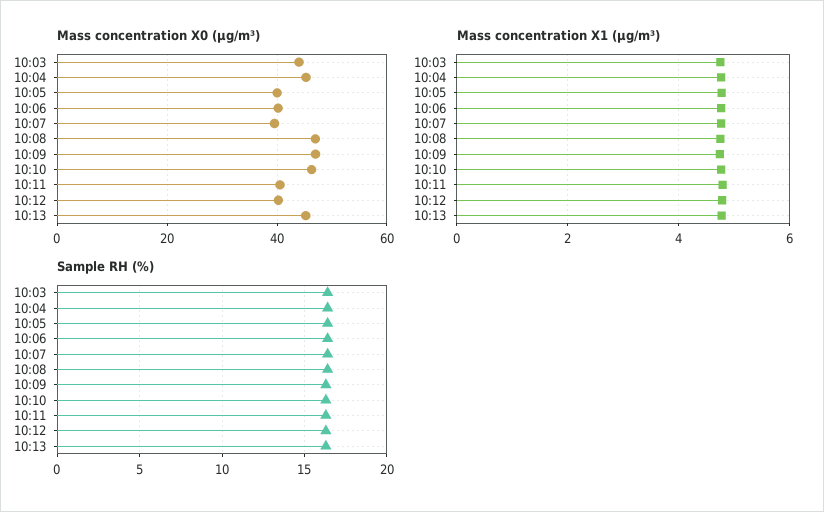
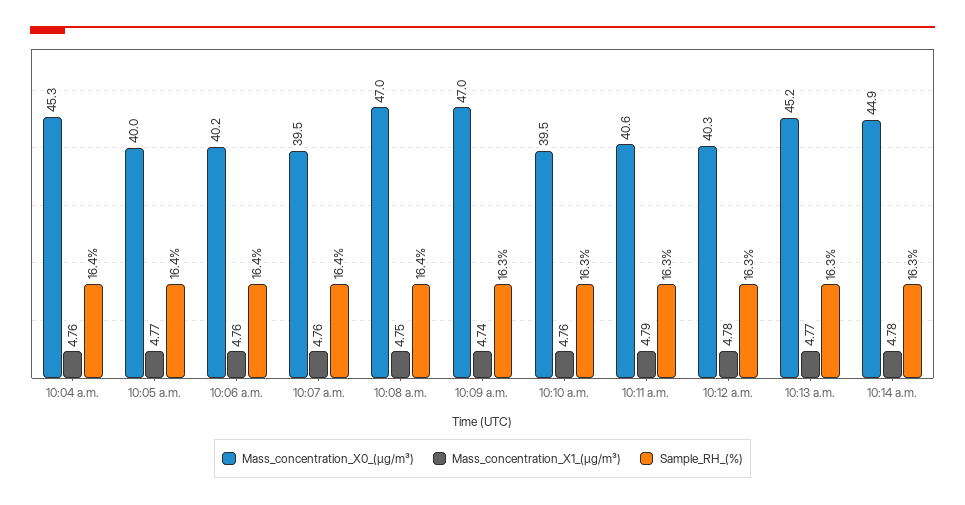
Mass concentration X0 (μg/m³), 10:03: 44 -> none
Mass concentration X0 (μg/m³), 10:10: 46 -> 39.5
Mass concentration X1 (μg/m³), 10:03: 4.8 -> none
Sample RH (%), 10:03: 16.5 -> none
Mass concentration X0 (μg/m³), 10:14 a.m.: none -> 44.9
Mass concentration X1 (μg/m³), 10:14 a.m.: none -> 4.78
Sample RH (%), 10:14 a.m.: none -> 16.3

